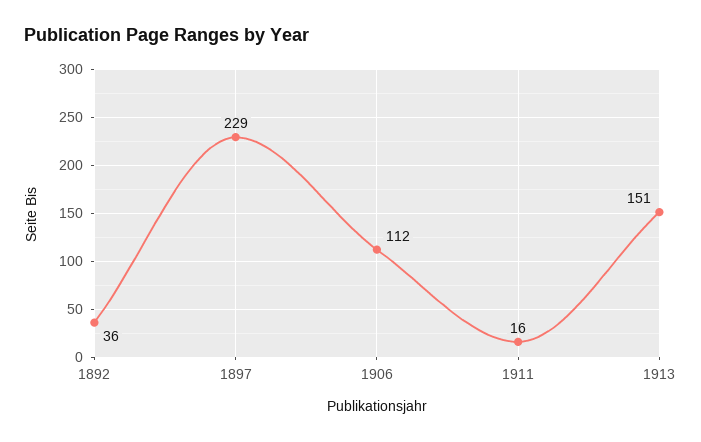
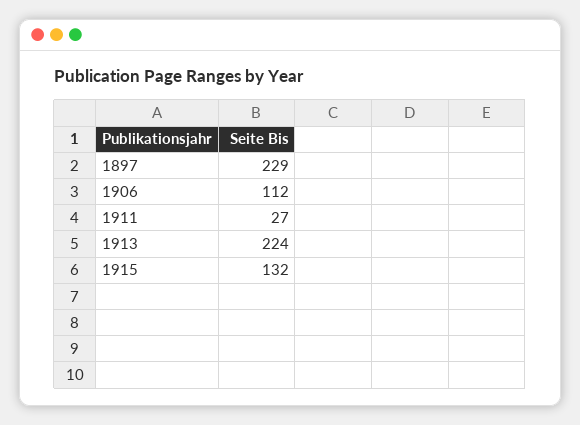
1892: 36 -> none
1911: 16 -> 27
1913: 151 -> 224
1915: none -> 132

